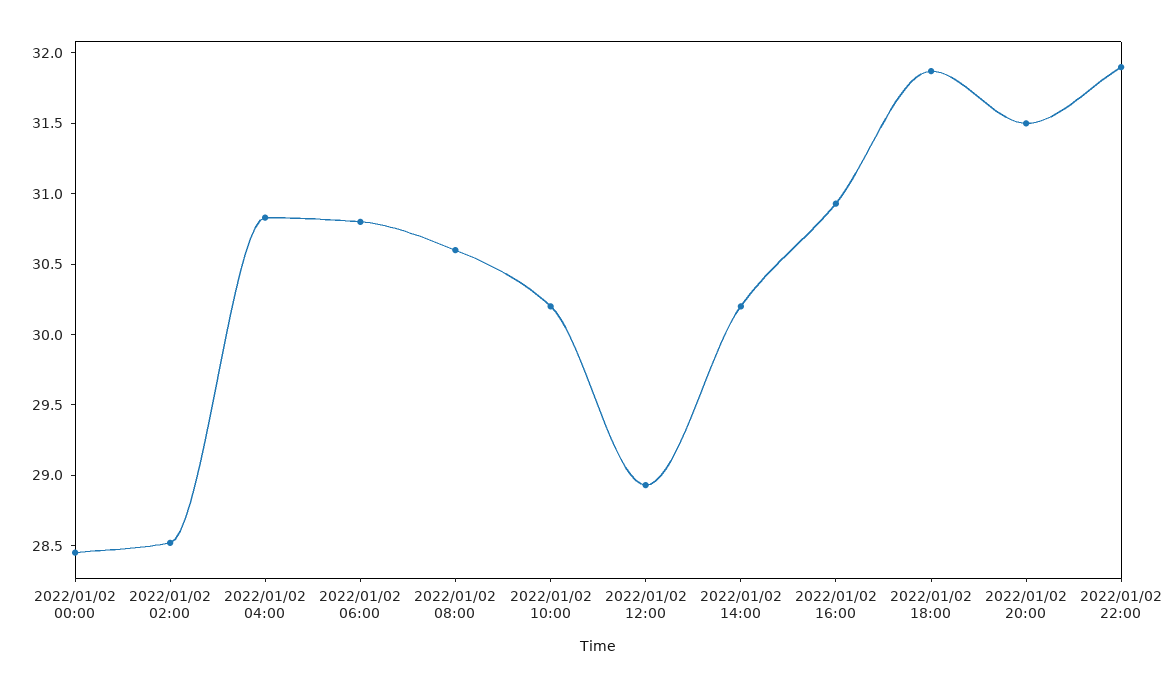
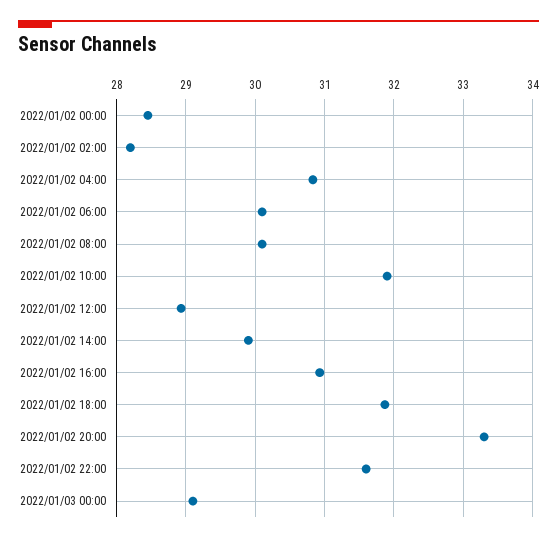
2022/01/02 02:00: 28.5 -> 28.2
2022/01/02 06:00: 30.8 -> 30.1
2022/01/02 08:00: 30.6 -> 30.1
2022/01/02 10:00: 30.2 -> 31.9
2022/01/02 14:00: 30.2 -> 29.9
2022/01/02 20:00: 31.5 -> 33.3
2022/01/02 22:00: 31.9 -> 31.6
2022/01/03 00:00: none -> 29.1

